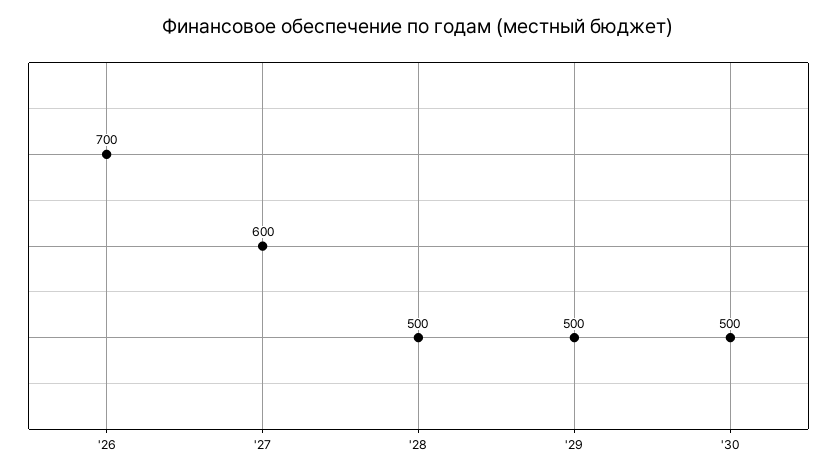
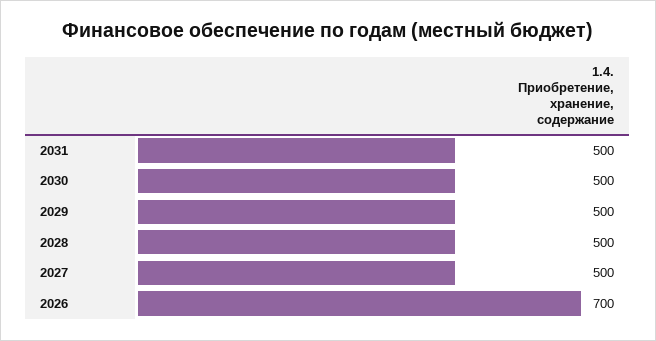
'27: 600 -> 500
2031: none -> 500

